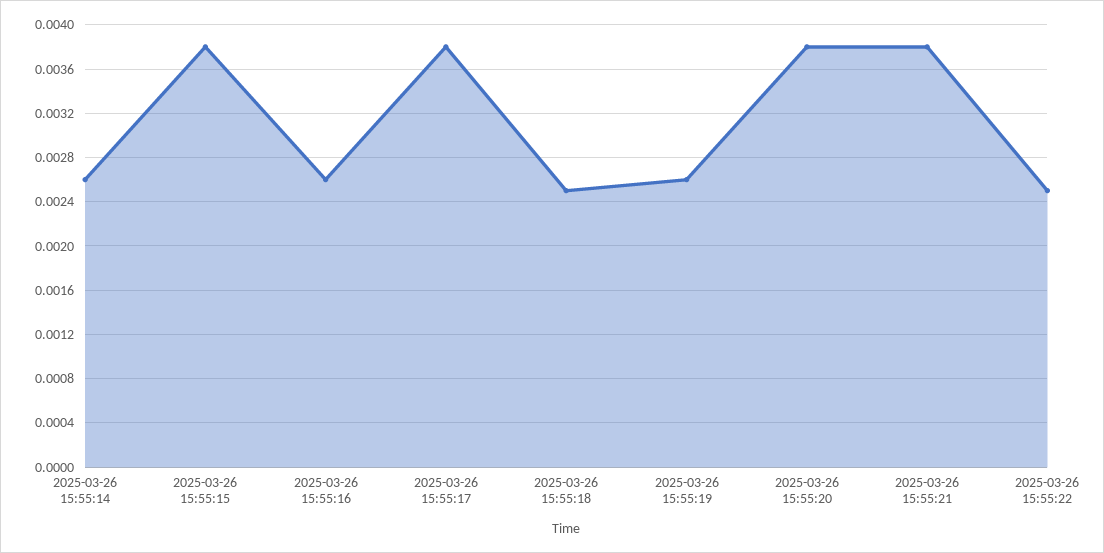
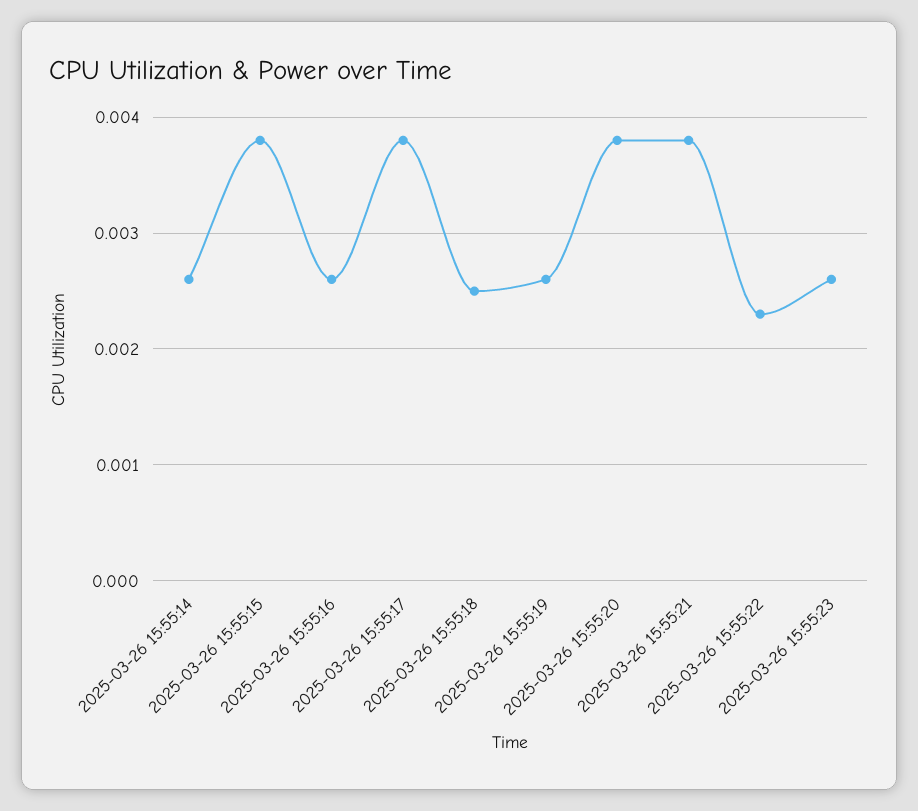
2025-03-26 15:55:22: 0.0025 -> 0.0023
2025-03-26 15:55:23: none -> 0.0026

